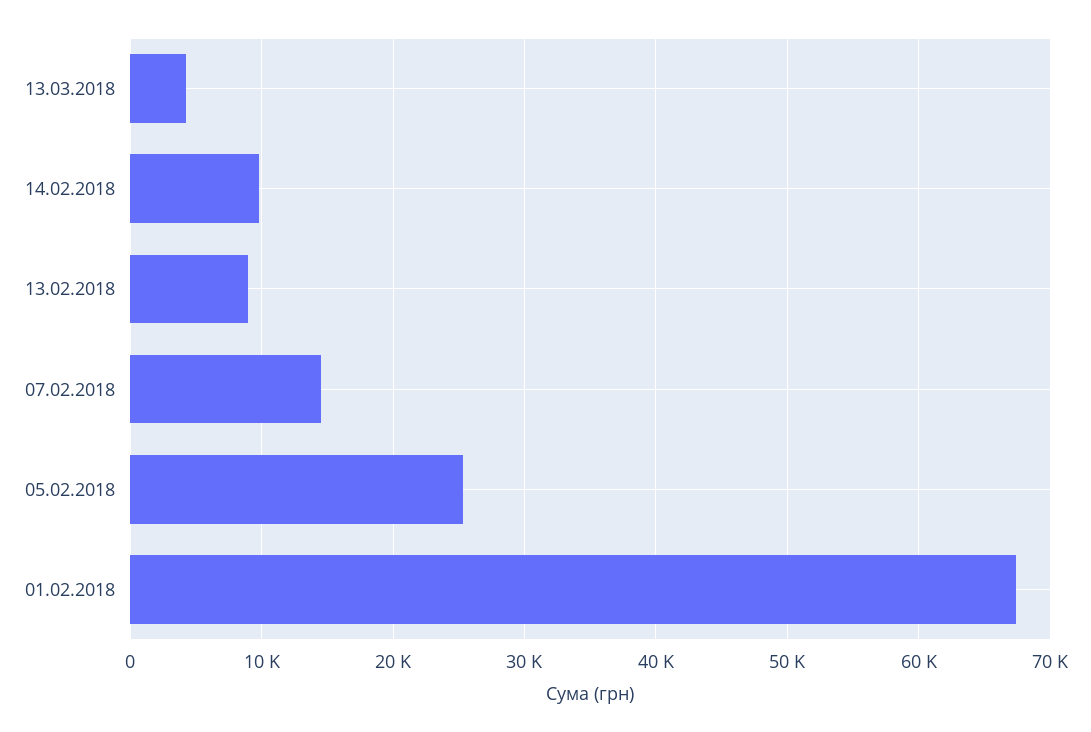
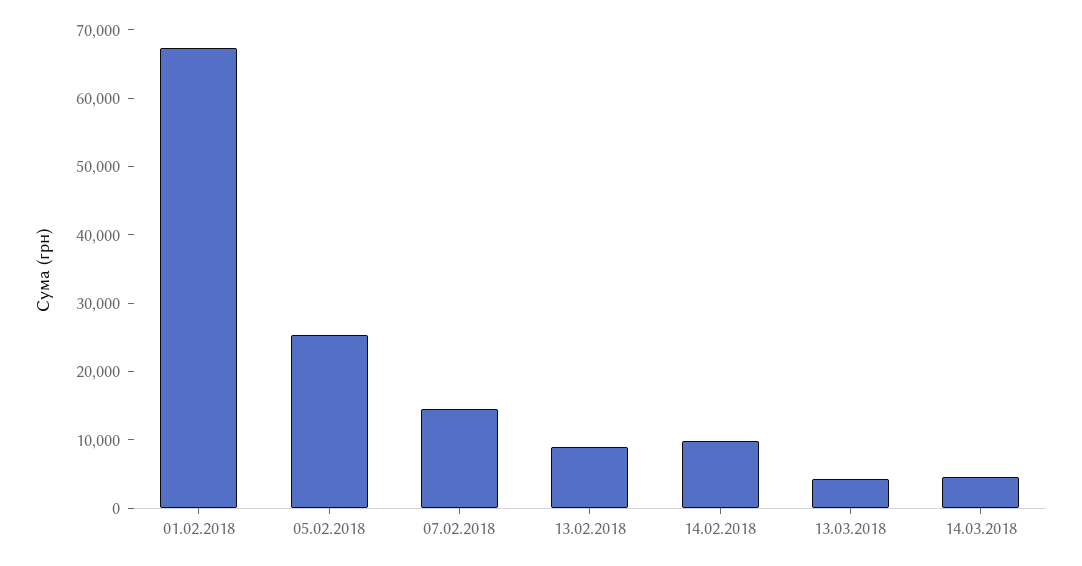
14.03.2018: none -> 4000

